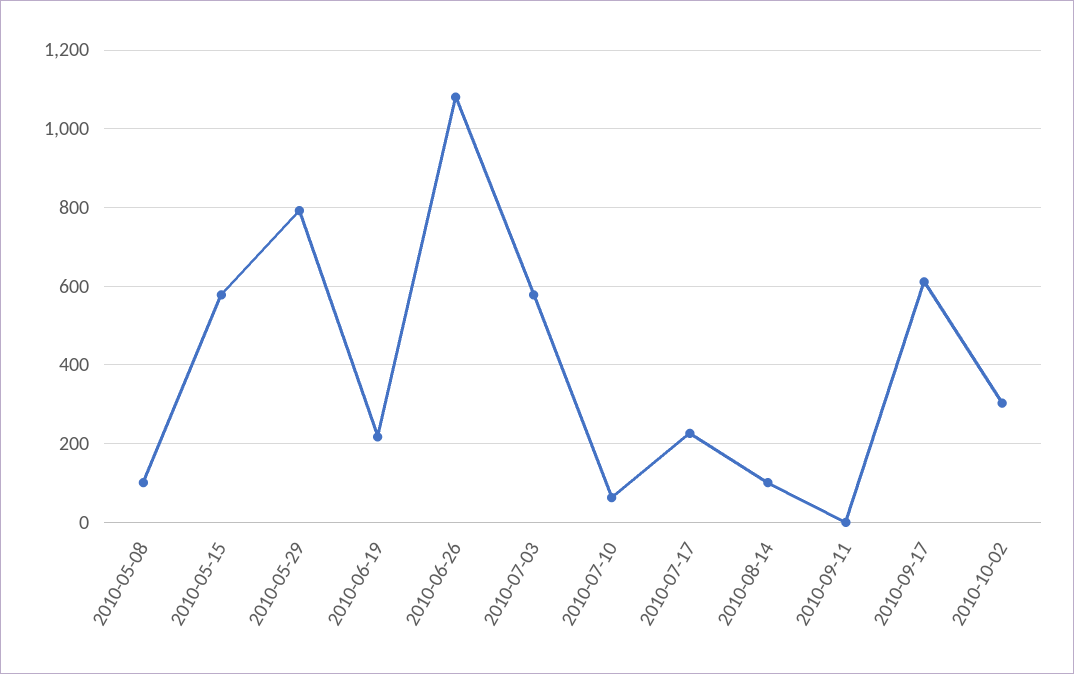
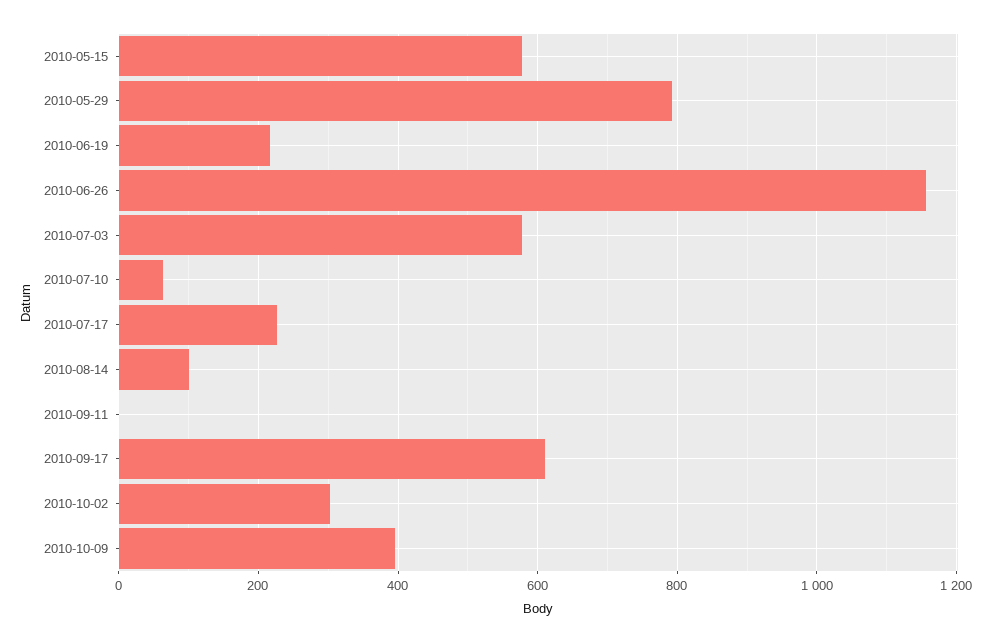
2010-05-08: 100 -> none
2010-06-26: 1080 -> 1160
2010-10-09: none -> 400

